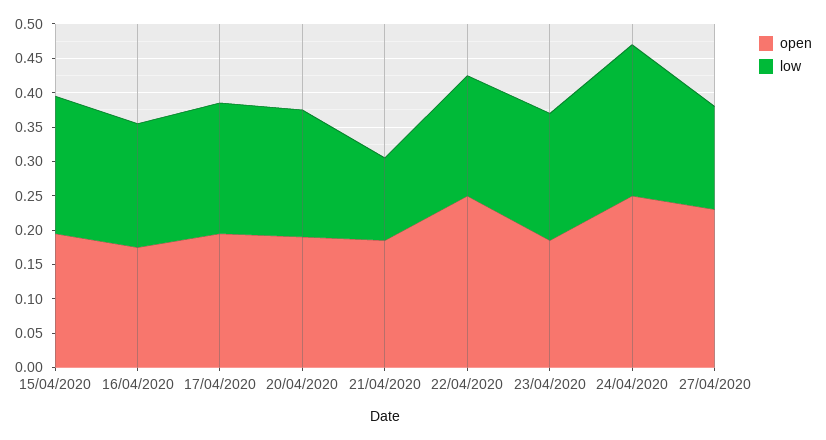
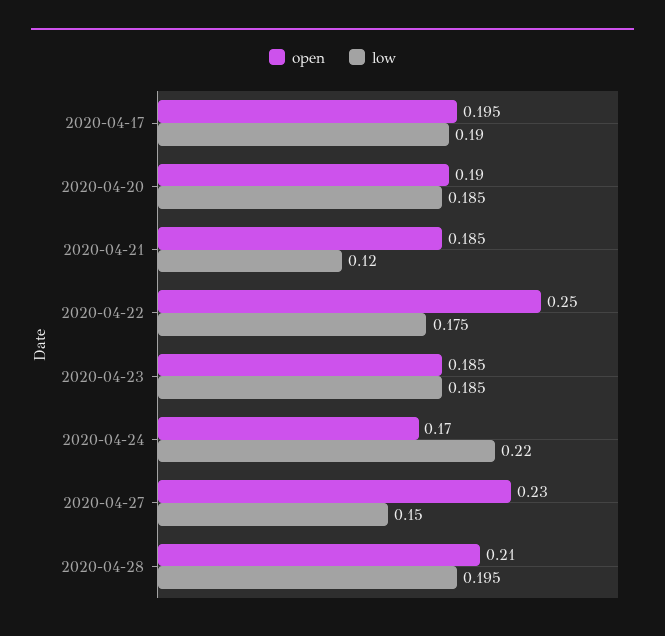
open, 15/04/2020: 0.2 -> none
low, 15/04/2020: 0.2 -> none
open, 16/04/2020: 0.175 -> none
low, 16/04/2020: 0.175 -> none
open, 24/04/2020: 0.25 -> 0.17
open, 2020-04-28: none -> 0.21
low, 2020-04-28: none -> 0.195

